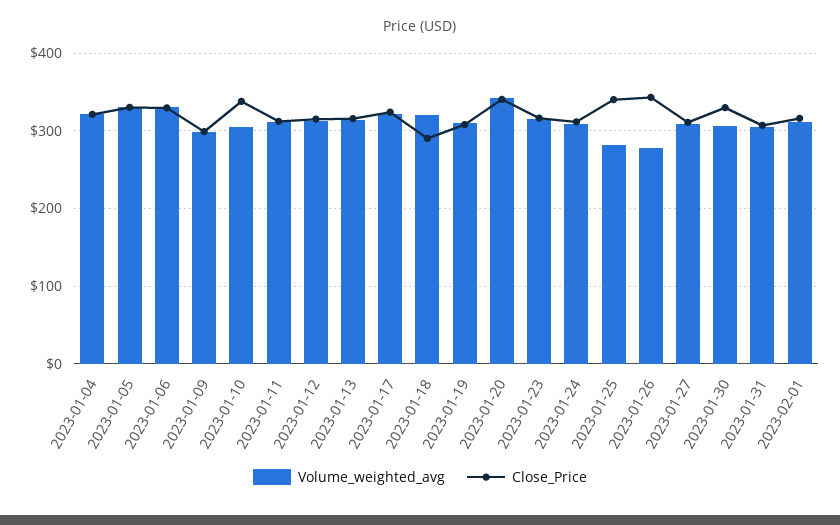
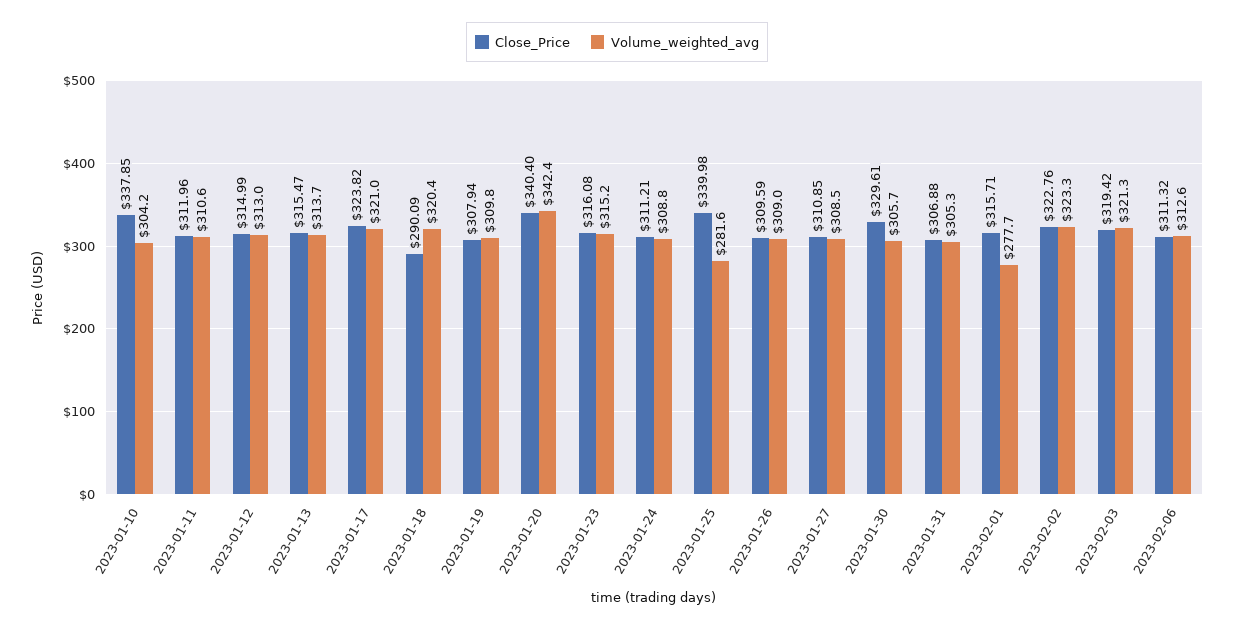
Volume_weighted_avg, 2023-01-04: 320 -> none
Close_Price, 2023-01-04: 320 -> none
Volume_weighted_avg, 2023-01-05: 330 -> none
Close_Price, 2023-01-05: 330 -> none
Volume_weighted_avg, 2023-01-06: 330 -> none
Close_Price, 2023-01-06: 330 -> none
Volume_weighted_avg, 2023-01-09: 300 -> none
Close_Price, 2023-01-09: 300 -> none
Volume_weighted_avg, 2023-01-26: 280 -> 309
Close_Price, 2023-01-26: 340 -> 309.59
Volume_weighted_avg, 2023-02-01: 310 -> 277.7
Close_Price, 2023-02-02: none -> 322.76
Volume_weighted_avg, 2023-02-02: none -> 323.3
Close_Price, 2023-02-03: none -> 319.42
Volume_weighted_avg, 2023-02-03: none -> 321.3
Close_Price, 2023-02-06: none -> 311.32
Volume_weighted_avg, 2023-02-06: none -> 312.6

